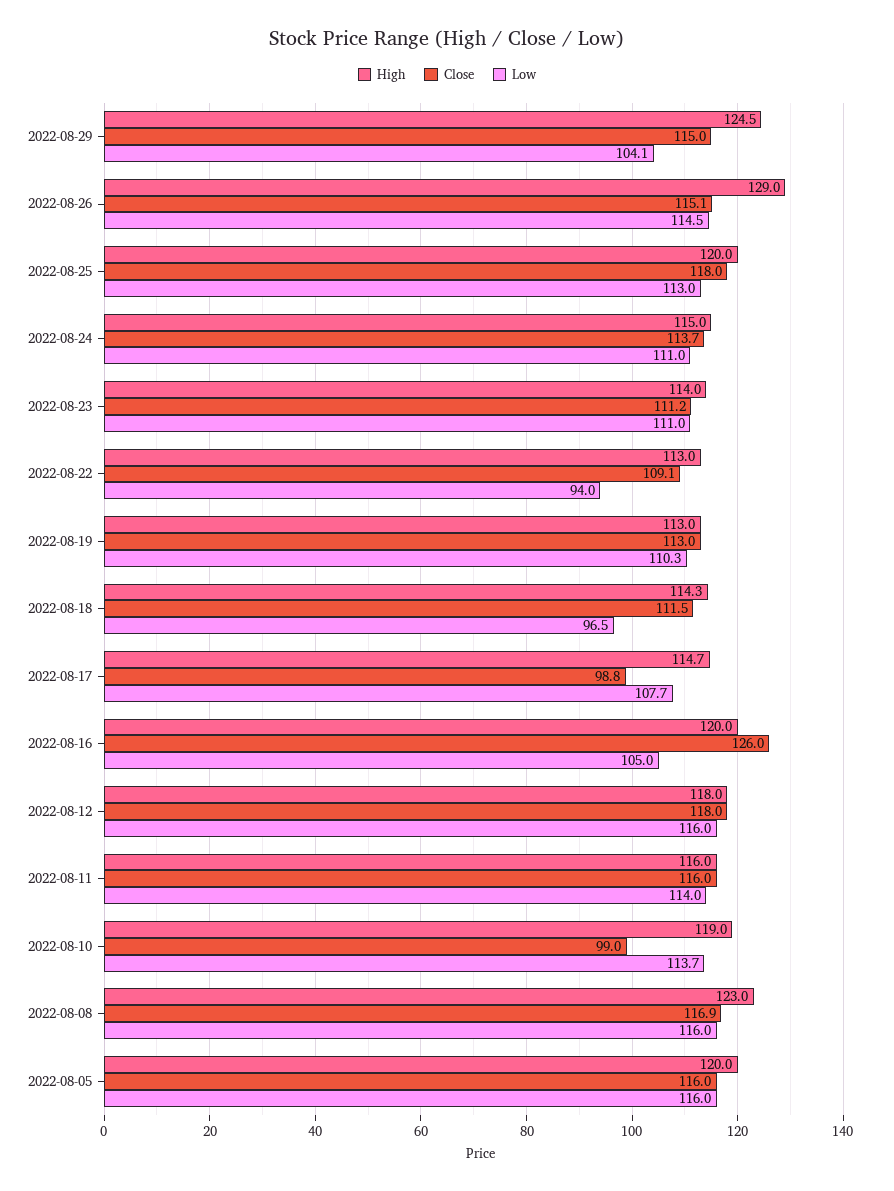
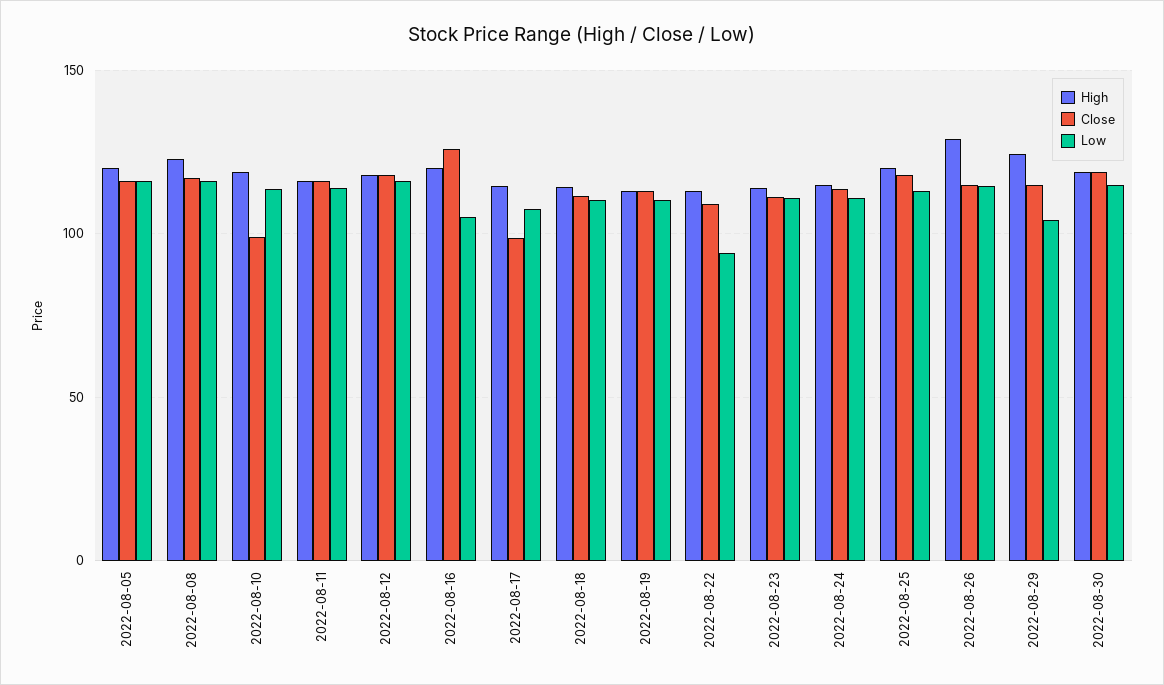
Low, 2022-08-18: 96.5 -> 110
High, 2022-08-30: none -> 120
Close, 2022-08-30: none -> 120
Low, 2022-08-30: none -> 115

